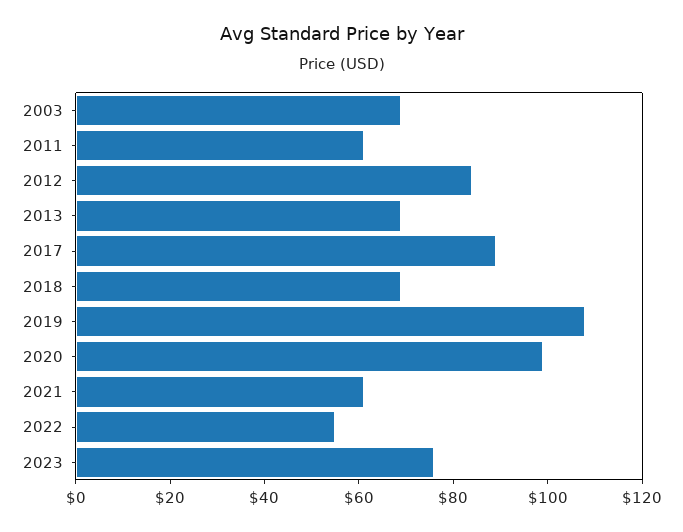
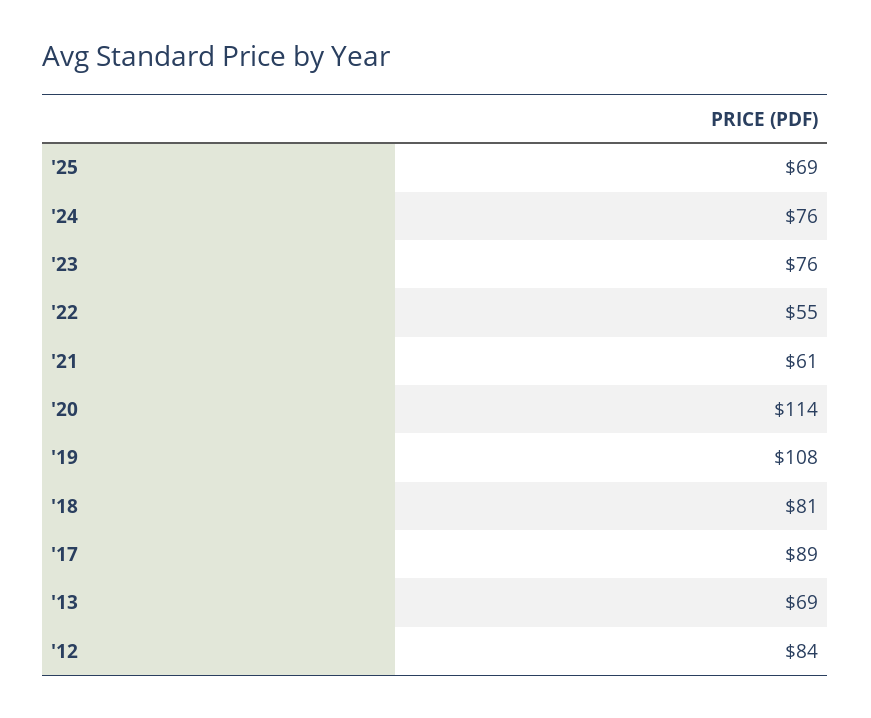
2003: 70 -> none
2011: 60 -> none
2018: 70 -> 81
2020: 100 -> 114
'25: none -> 69
'24: none -> 76

